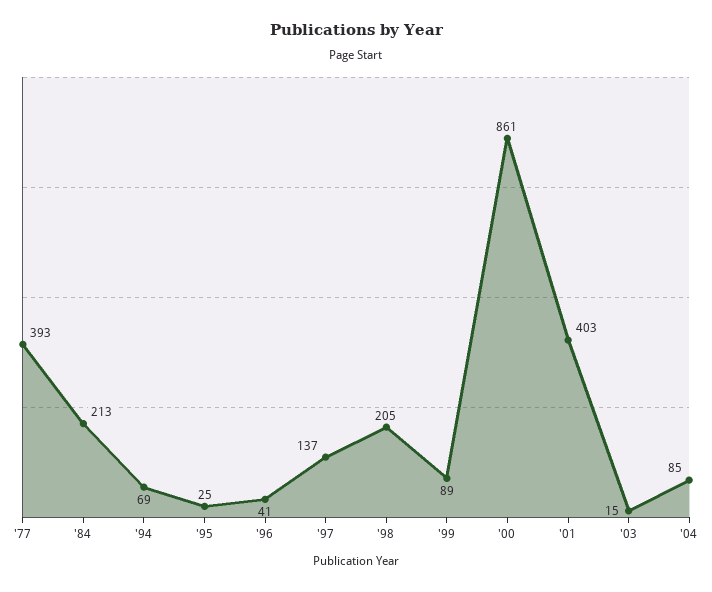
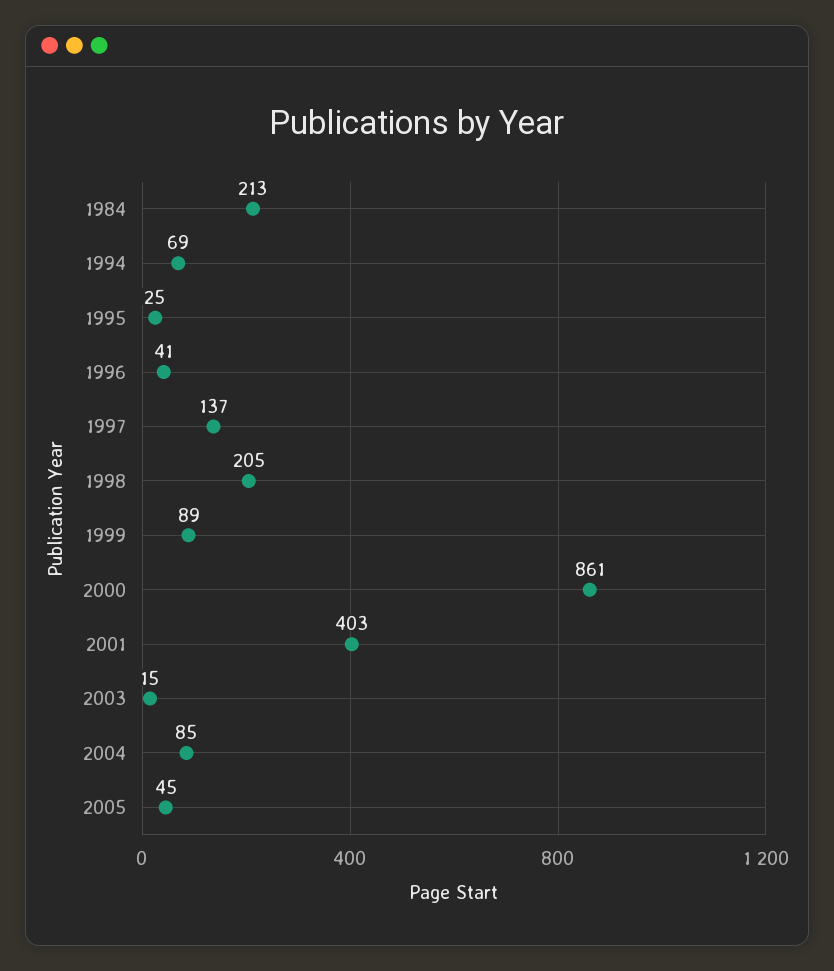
'77: 393 -> none
2005: none -> 45

